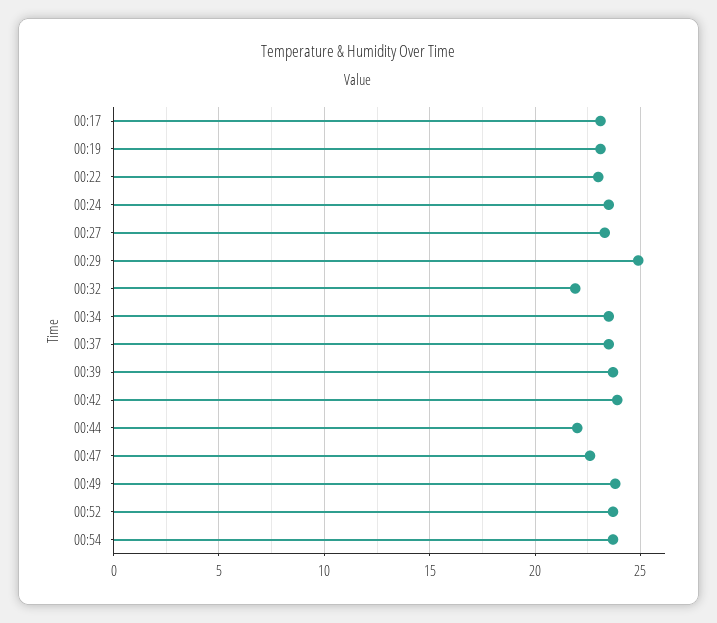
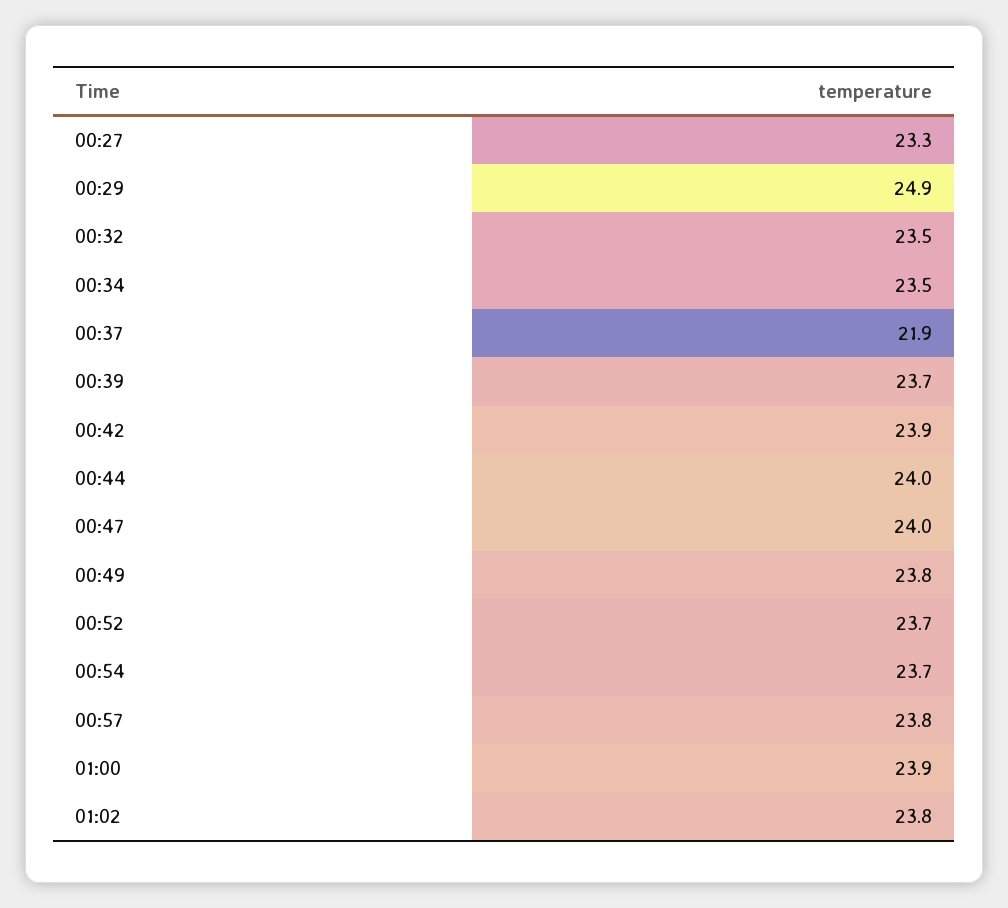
00:17: 23 -> none
00:19: 23 -> none
00:22: 23 -> none
00:24: 23.5 -> none
00:32: 22 -> 23.5
00:37: 23.5 -> 21.9
00:44: 22 -> 24
00:47: 22.5 -> 24
00:57: none -> 23.8
01:00: none -> 23.9
01:02: none -> 23.8

